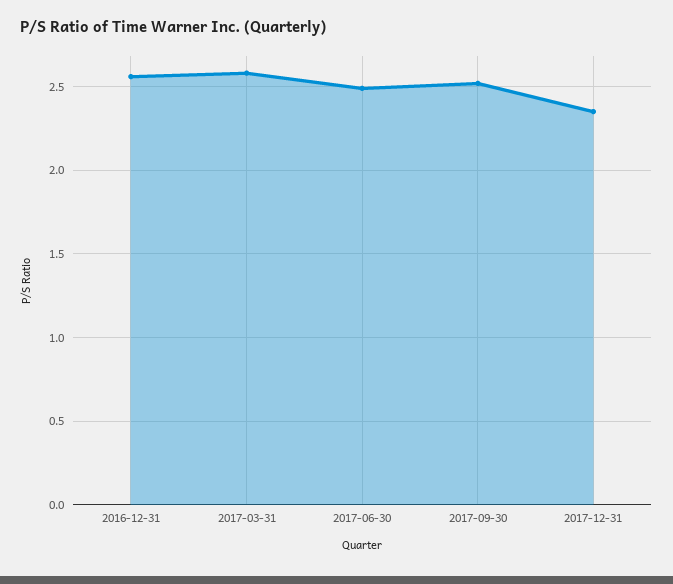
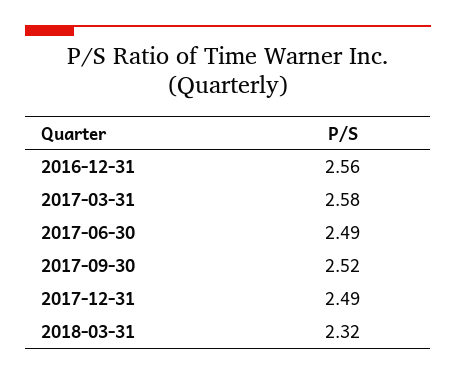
2017-12-31: 2.35 -> 2.49
2018-03-31: none -> 2.32

